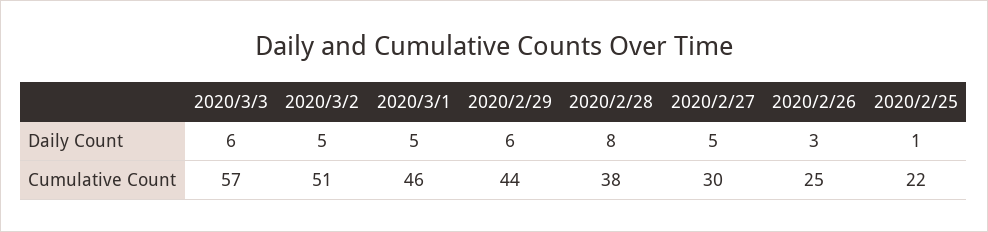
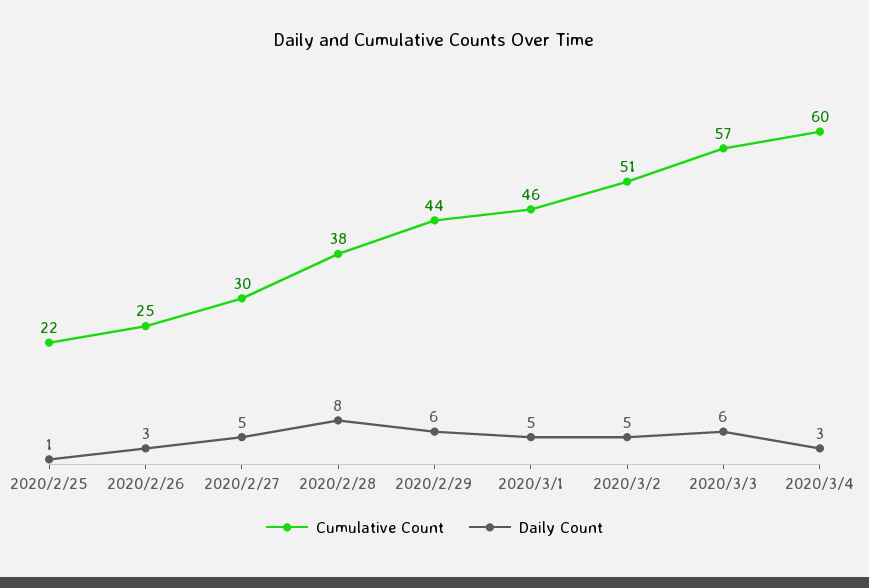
Cumulative Count, 2020/3/4: none -> 60
Daily Count, 2020/3/4: none -> 3

